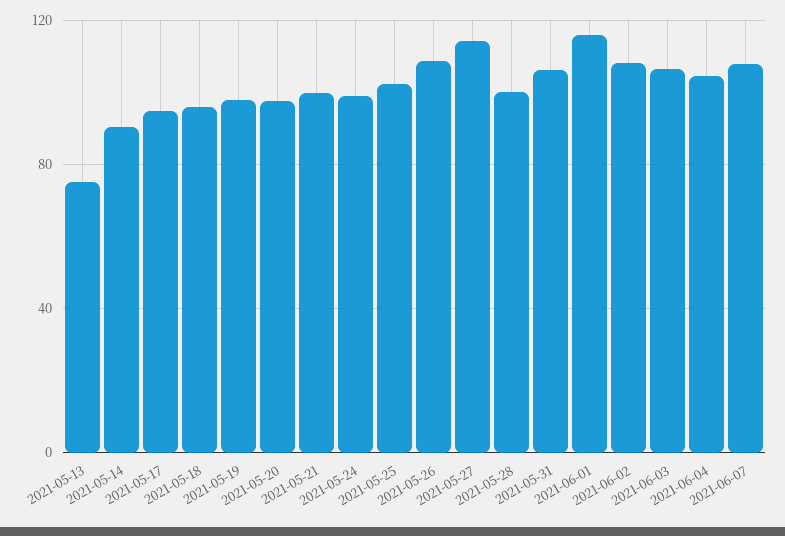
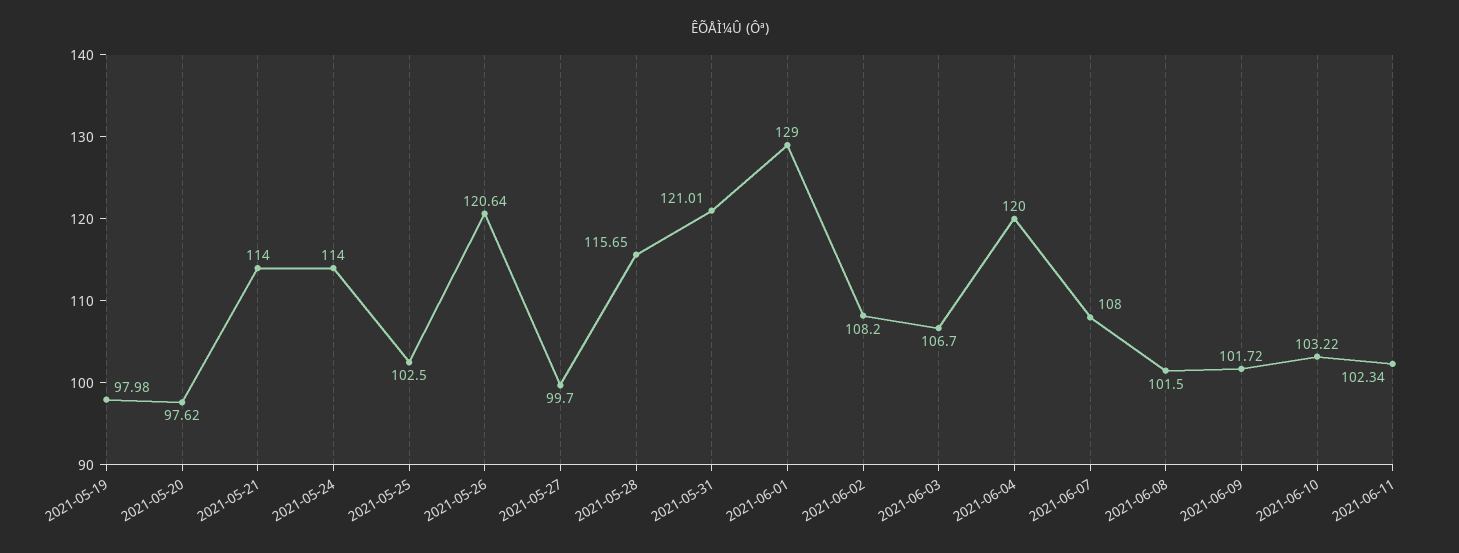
2021-05-13: 75 -> none
2021-05-14: 90 -> none
2021-05-17: 95 -> none
2021-05-18: 95 -> none
2021-05-21: 100 -> 114
2021-05-24: 100 -> 114
2021-05-26: 110 -> 120.64
2021-05-27: 115 -> 99.7
2021-05-28: 100 -> 115.65
2021-05-31: 105 -> 121.01
2021-06-01: 115 -> 129
2021-06-04: 105 -> 120
2021-06-08: none -> 101.5
2021-06-09: none -> 101.72
2021-06-10: none -> 103.22
2021-06-11: none -> 102.34

